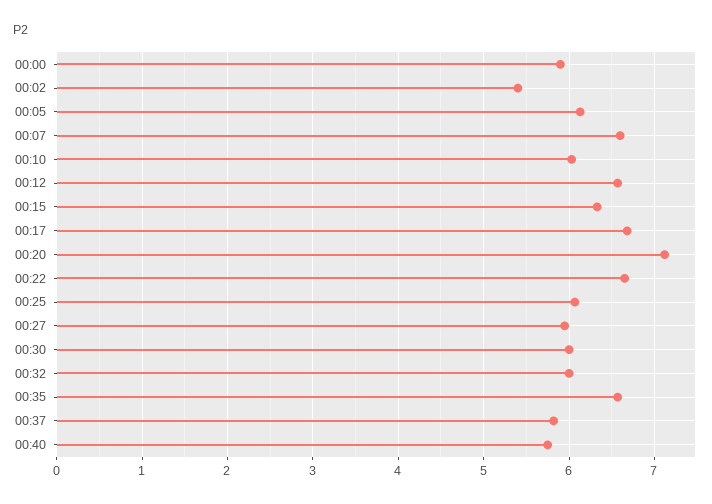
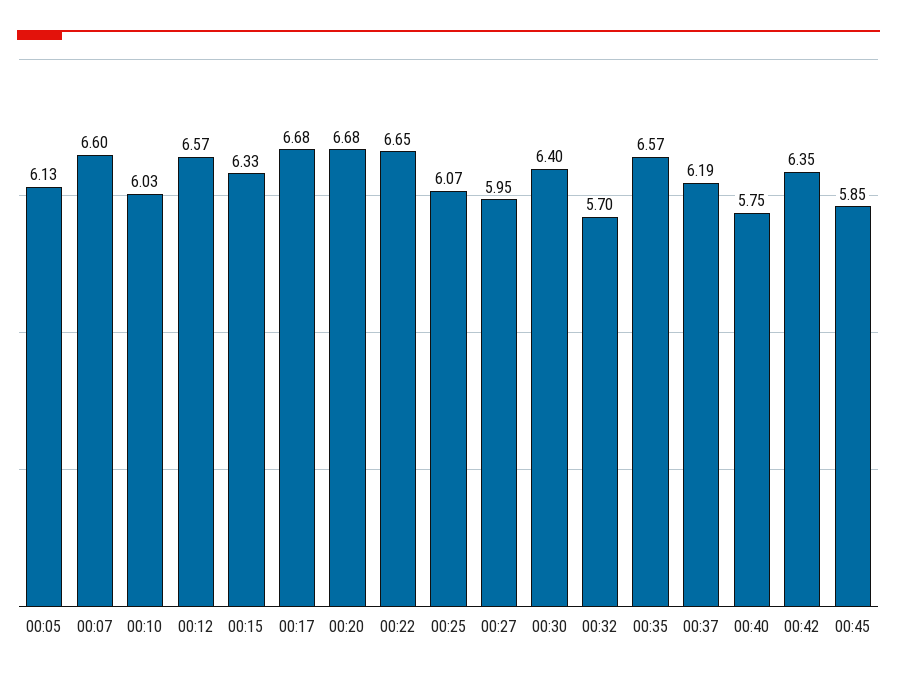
00:00: 5.9 -> none
00:02: 5.4 -> none
00:20: 7.1 -> 6.68
00:30: 6 -> 6.4
00:32: 6 -> 5.7
00:37: 5.8 -> 6.19
00:42: none -> 6.35
00:45: none -> 5.85

